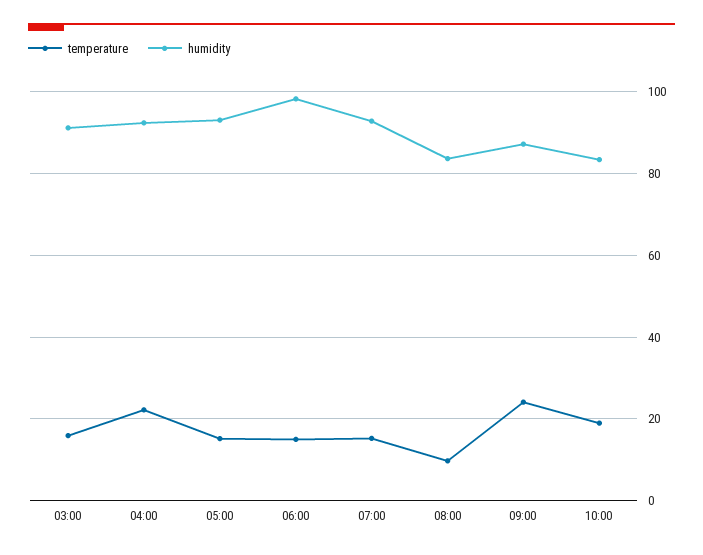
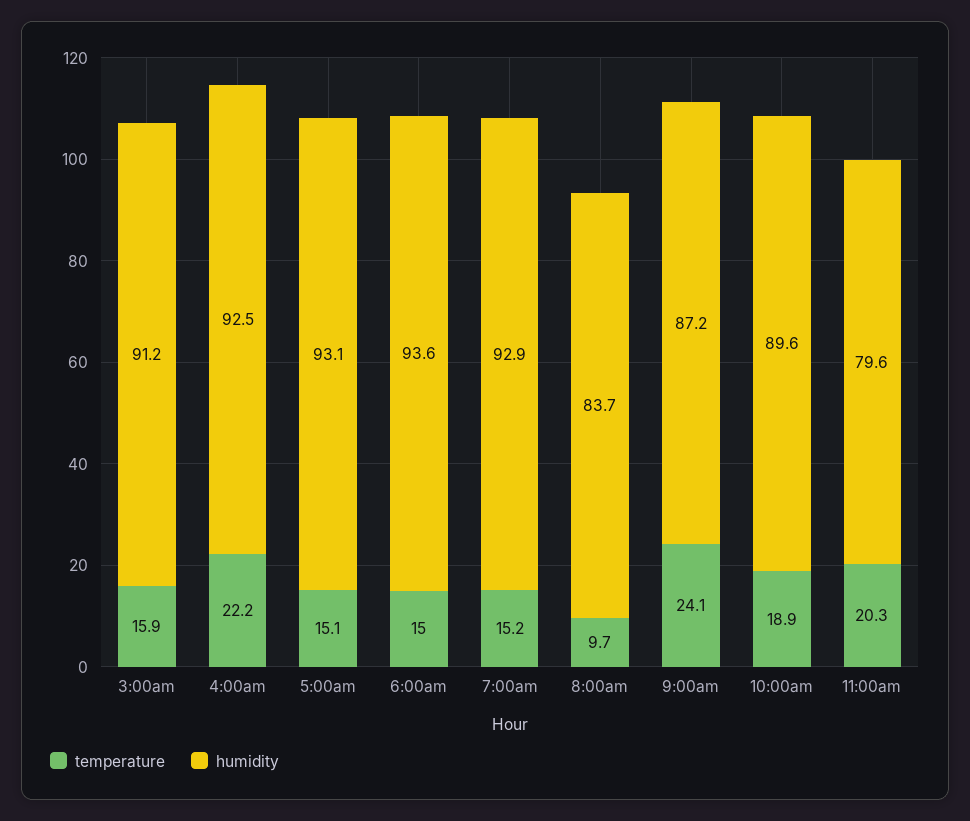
humidity, 06:00: 98 -> 93.6
humidity, 10:00: 84 -> 89.6
temperature, 11:00am: none -> 20.3
humidity, 11:00am: none -> 79.6

